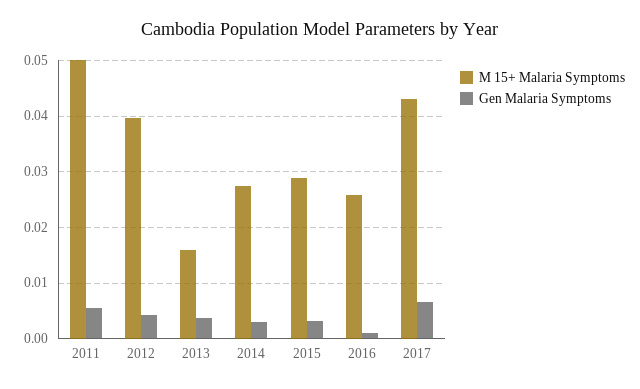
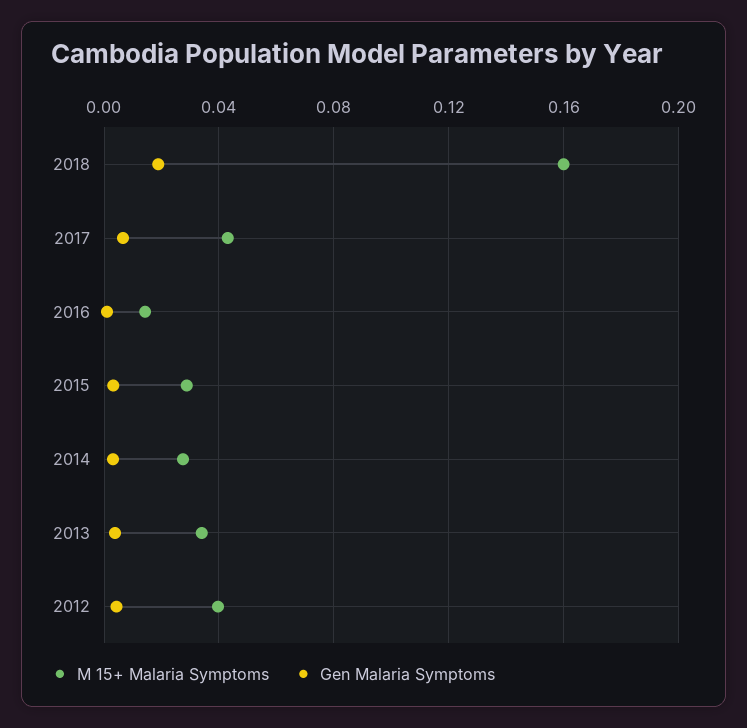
M 15+ Malaria Symptoms, 2011: 0.05 -> none
Gen Malaria Symptoms, 2011: 0.006 -> none
M 15+ Malaria Symptoms, 2013: 0.016 -> 0.035
M 15+ Malaria Symptoms, 2016: 0.026 -> 0.015
M 15+ Malaria Symptoms, 2018: none -> 0.16
Gen Malaria Symptoms, 2018: none -> 0.02

